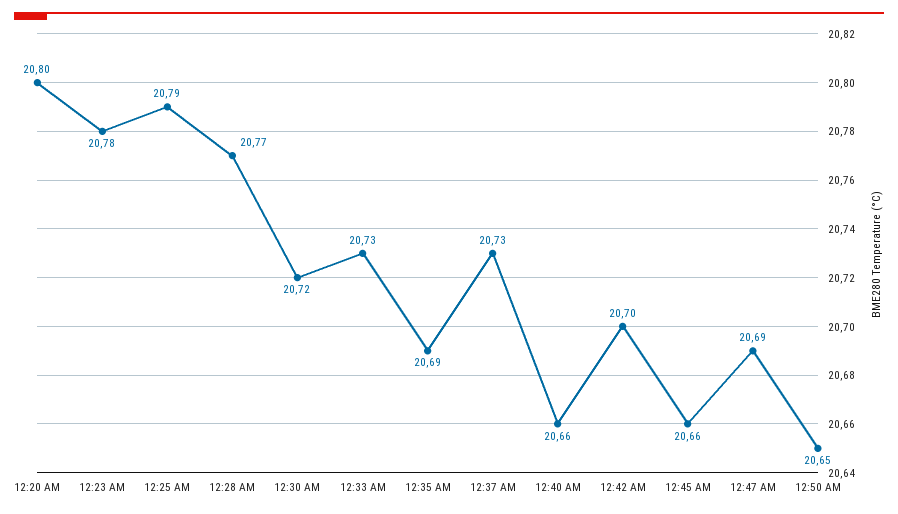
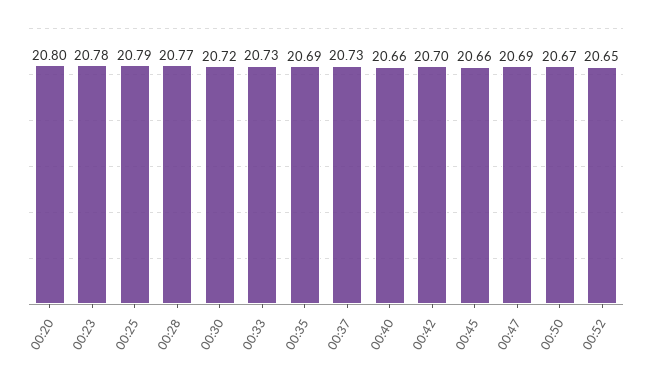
12:50 AM: 20.65 -> 20.67
00:52: none -> 20.65

